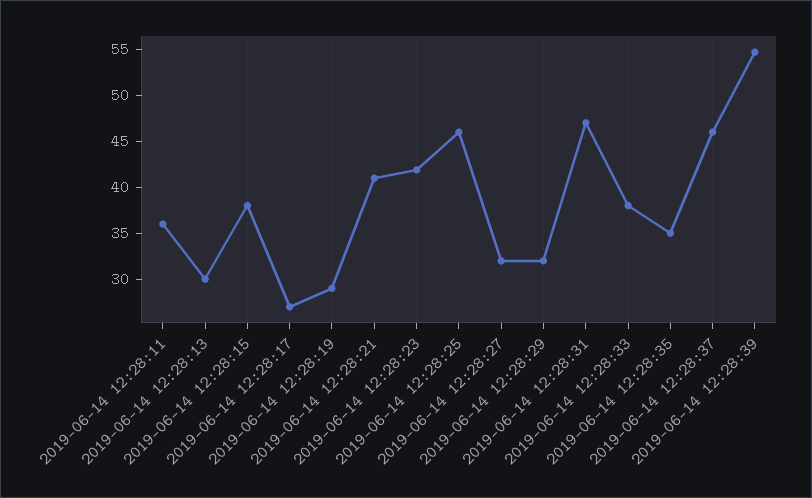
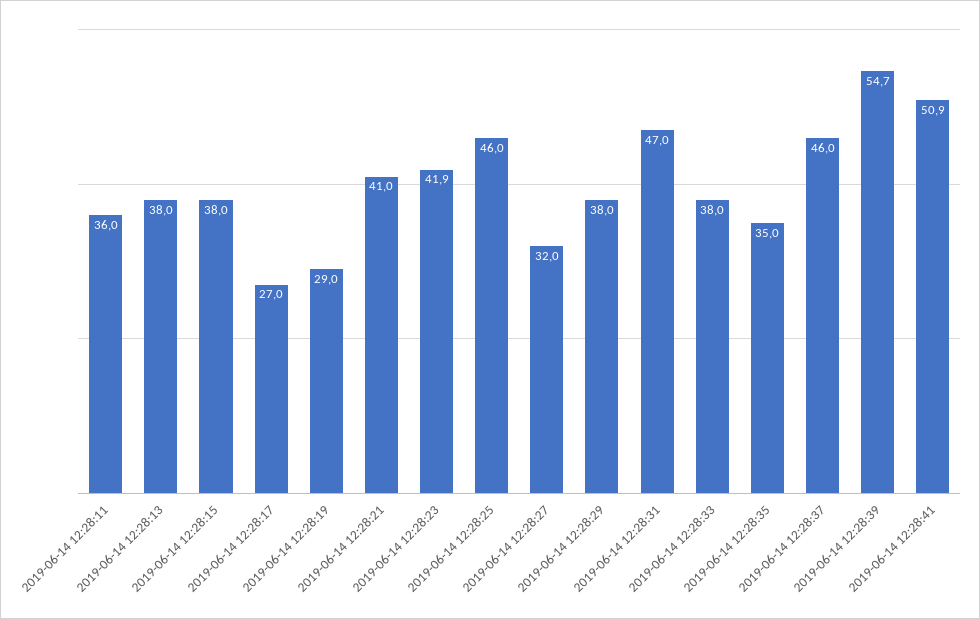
2019-06-14 12:28:13: 30 -> 38
2019-06-14 12:28:29: 32 -> 38
2019-06-14 12:28:41: none -> 50.9

